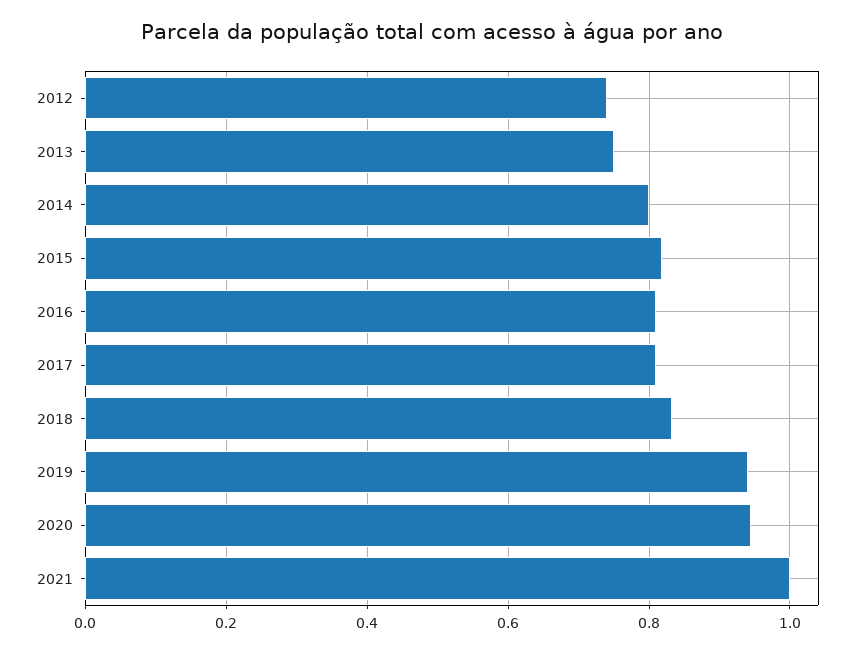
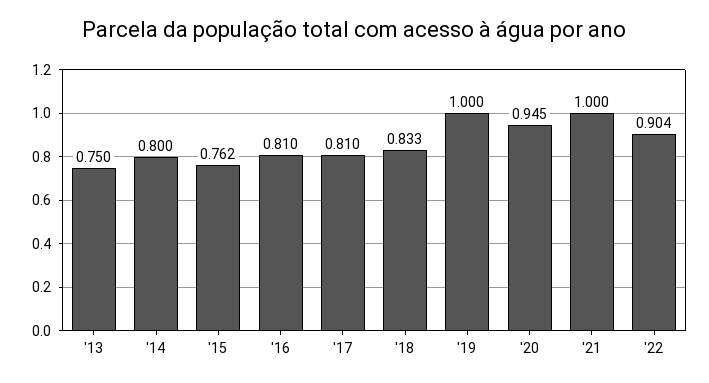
2012: 0.74 -> none
2015: 0.82 -> 0.762
2019: 0.94 -> 1
'22: none -> 0.904

